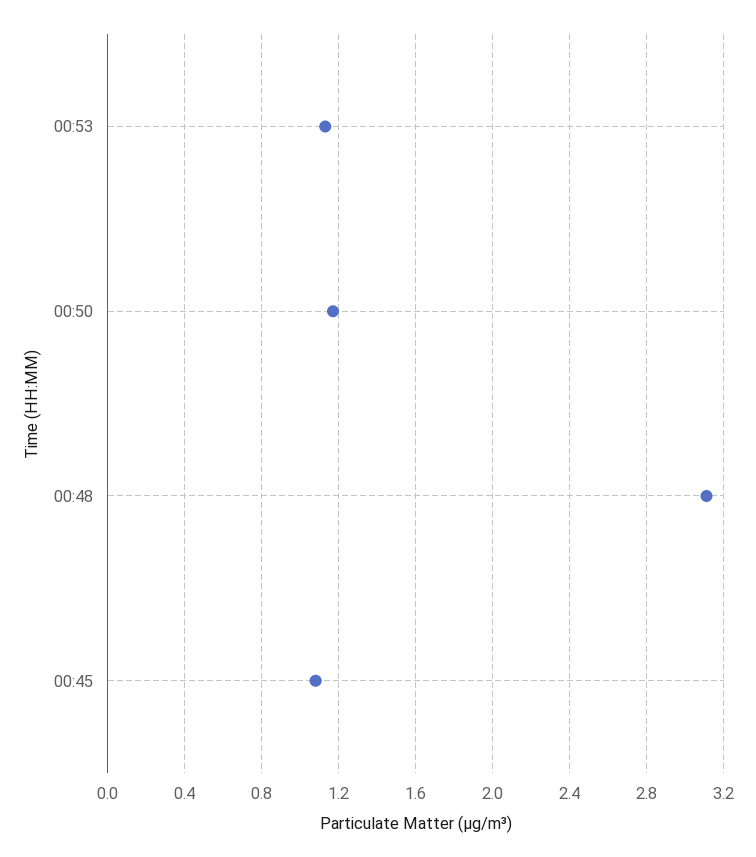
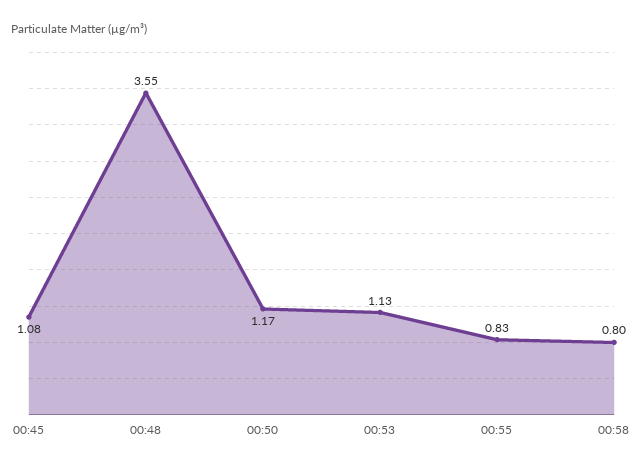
00:48: 3.1 -> 3.55
00:55: none -> 0.83
00:58: none -> 0.8

